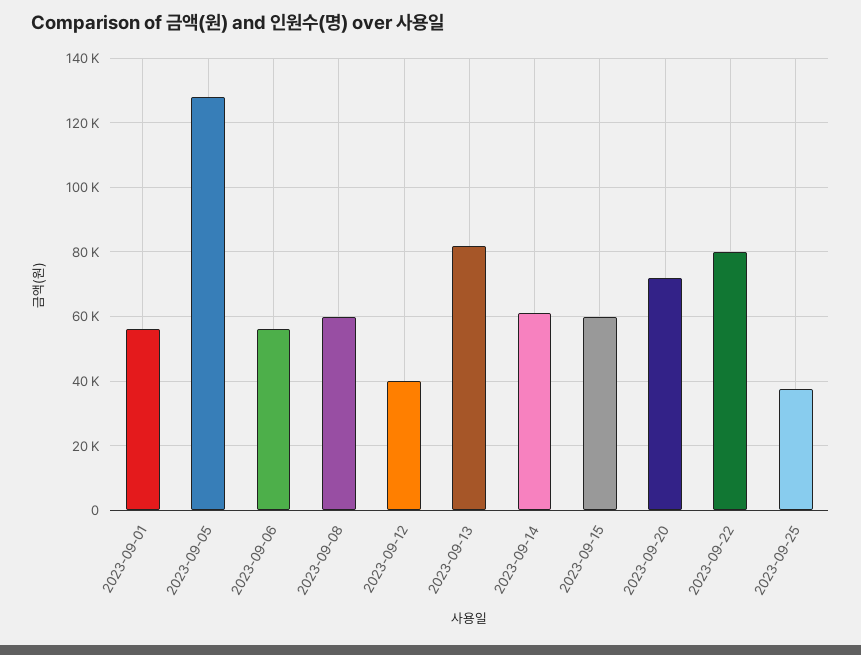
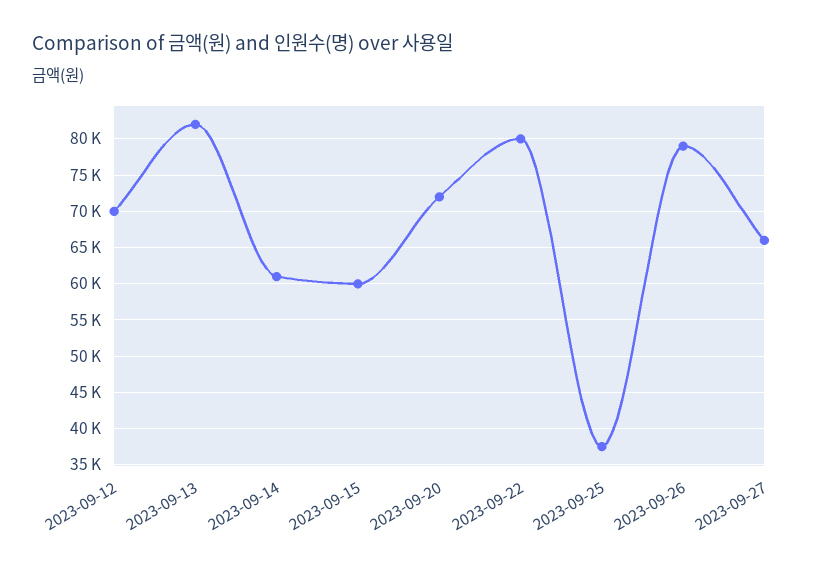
2023-09-01: 56000 -> none
2023-09-05: 128000 -> none
2023-09-06: 56000 -> none
2023-09-08: 60000 -> none
2023-09-12: 40000 -> 70000
2023-09-26: none -> 79000
2023-09-27: none -> 66000

